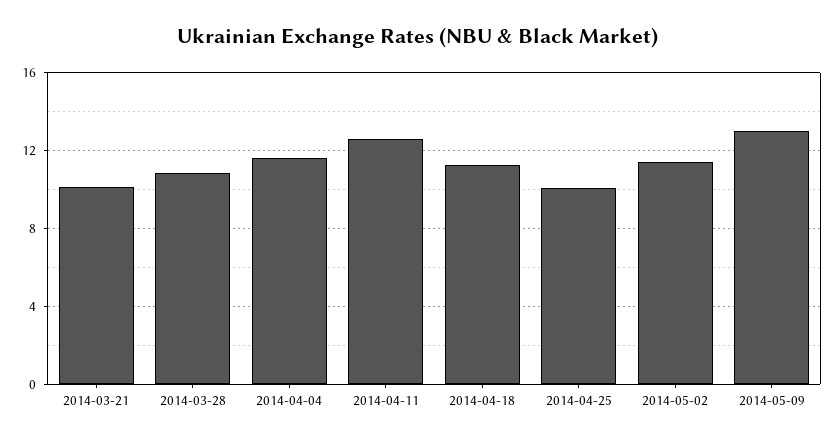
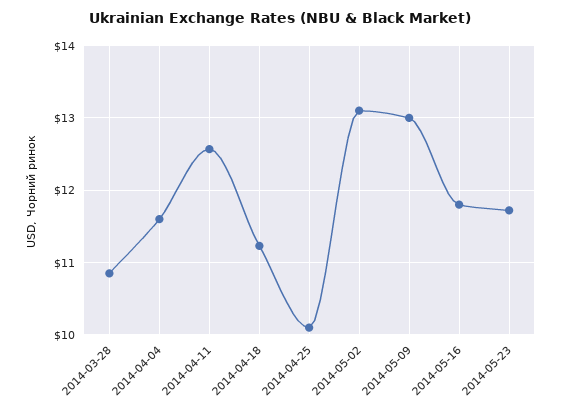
2014-03-21: 10 -> none
2014-05-02: 11.5 -> 13.1
2014-05-16: none -> 11.8
2014-05-23: none -> 11.7

